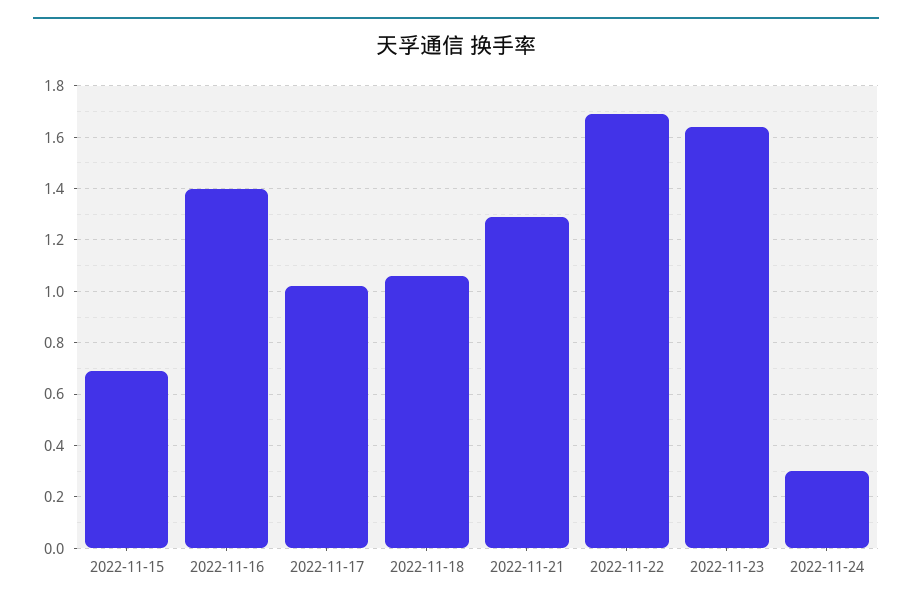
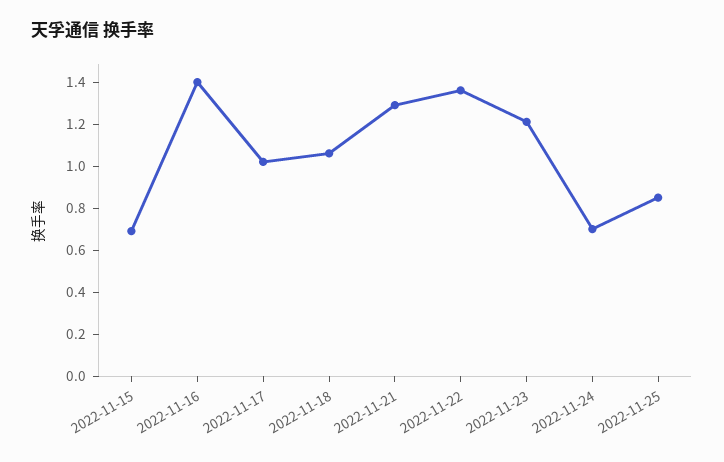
2022-11-22: 1.7 -> 1.35
2022-11-23: 1.65 -> 1.2
2022-11-24: 0.3 -> 0.7
2022-11-25: none -> 0.85

